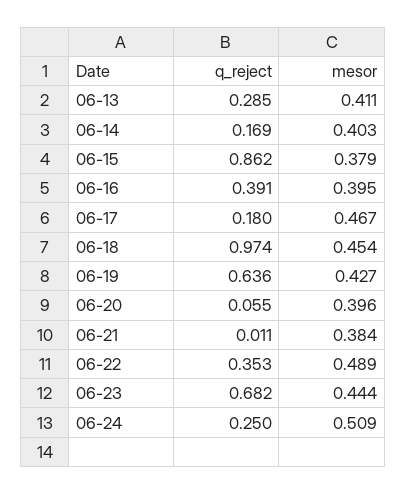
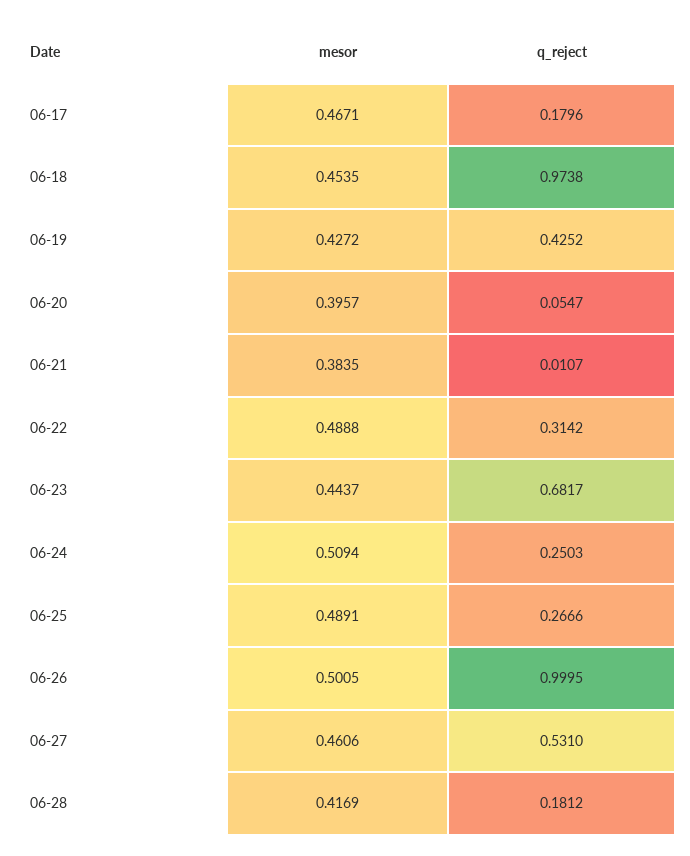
q_reject, 06-13: 0.285 -> none
mesor, 06-13: 0.411 -> none
q_reject, 06-14: 0.169 -> none
mesor, 06-14: 0.403 -> none
q_reject, 06-15: 0.862 -> none
mesor, 06-15: 0.379 -> none
q_reject, 06-16: 0.391 -> none
mesor, 06-16: 0.395 -> none
q_reject, 06-19: 0.636 -> 0.4252
q_reject, 06-22: 0.353 -> 0.3142
mesor, 06-25: none -> 0.4891
q_reject, 06-25: none -> 0.2666
mesor, 06-26: none -> 0.5005
q_reject, 06-26: none -> 0.9995
mesor, 06-27: none -> 0.4606
q_reject, 06-27: none -> 0.531
mesor, 06-28: none -> 0.4169
q_reject, 06-28: none -> 0.1812

